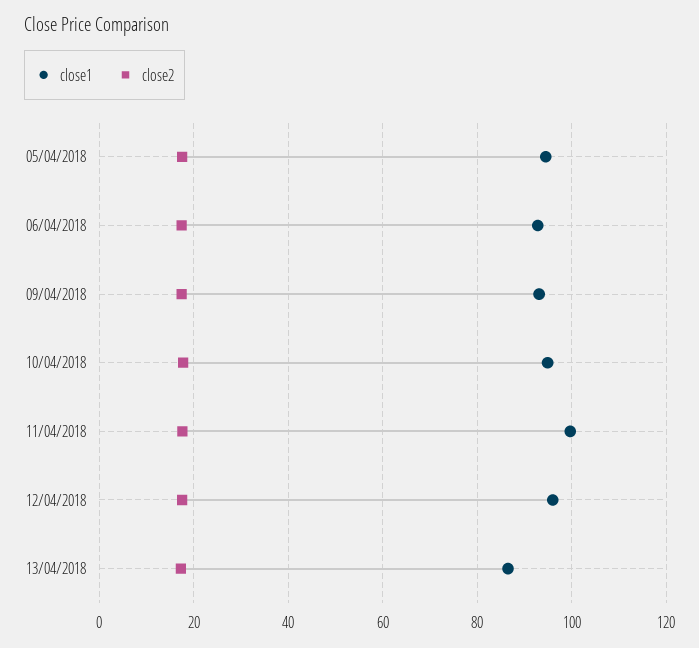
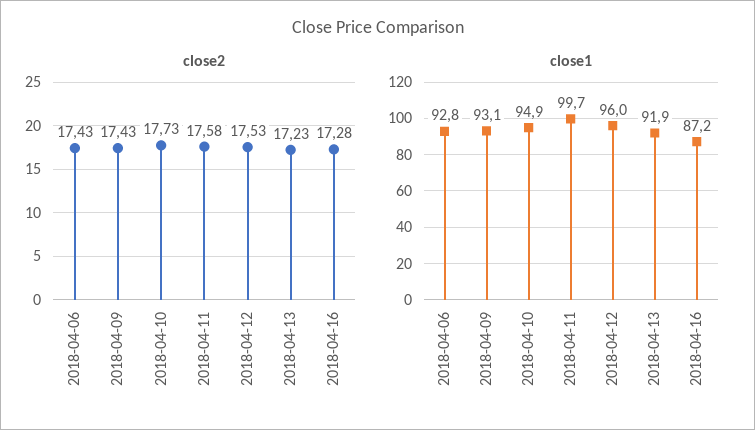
close1, 05/04/2018: 94 -> none
close2, 05/04/2018: 18 -> none
close1, 13/04/2018: 86 -> 91.9
close2, 2018-04-16: none -> 17.28
close1, 2018-04-16: none -> 87.2

